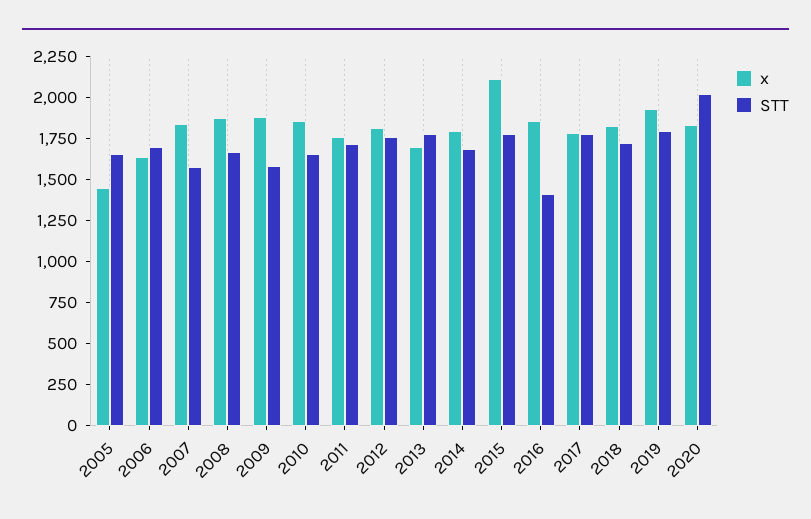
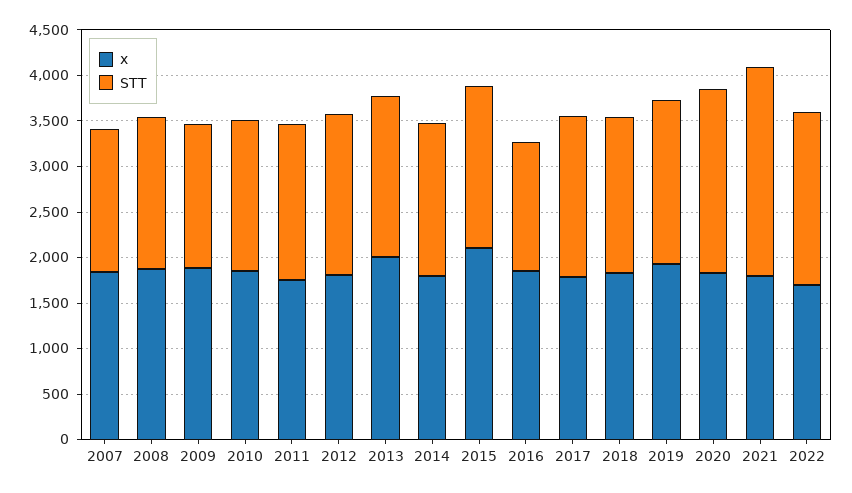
x, 2005: 1450 -> none
STT, 2005: 1650 -> none
x, 2006: 1650 -> none
STT, 2006: 1700 -> none
x, 2013: 1700 -> 2000
x, 2021: none -> 1800
STT, 2021: none -> 2300
x, 2022: none -> 1700
STT, 2022: none -> 1900

